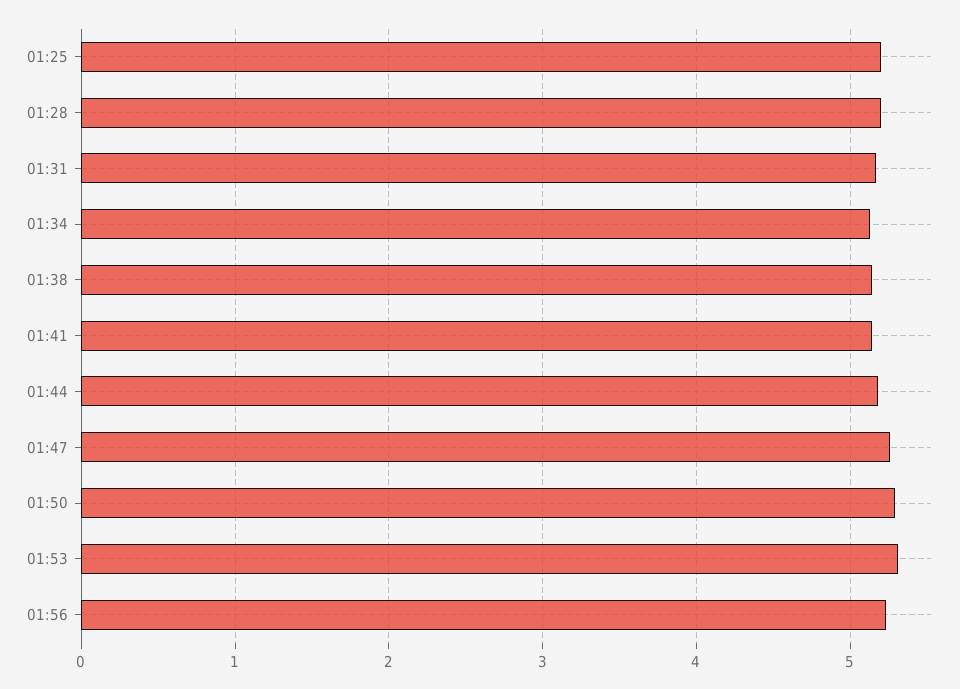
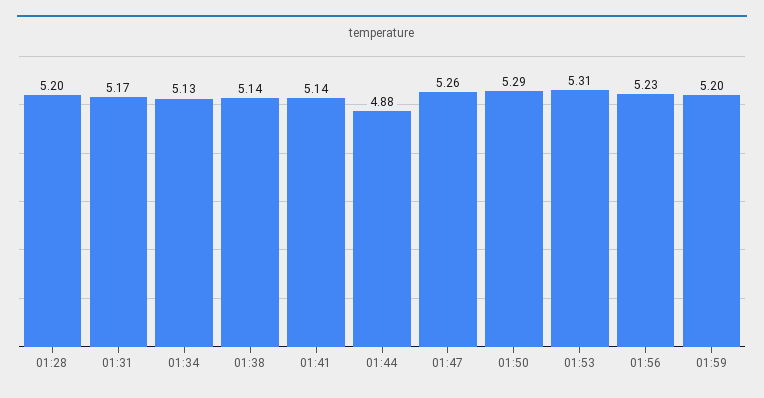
01:25: 5.2 -> none
01:44: 5.2 -> 4.88
01:59: none -> 5.2

